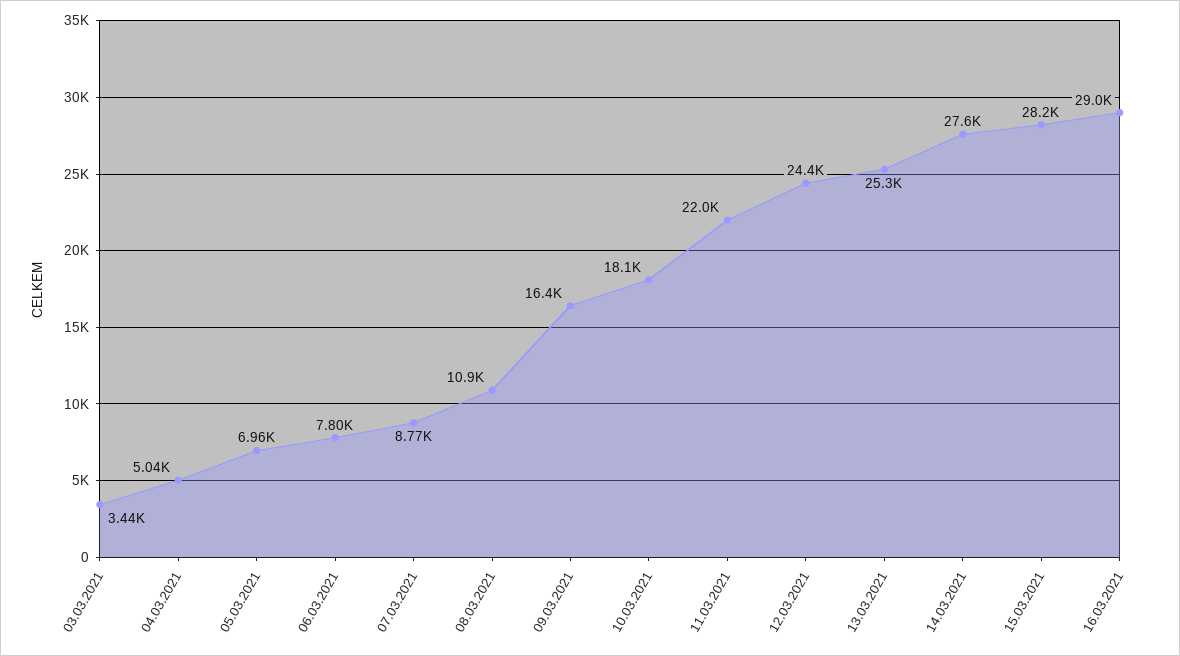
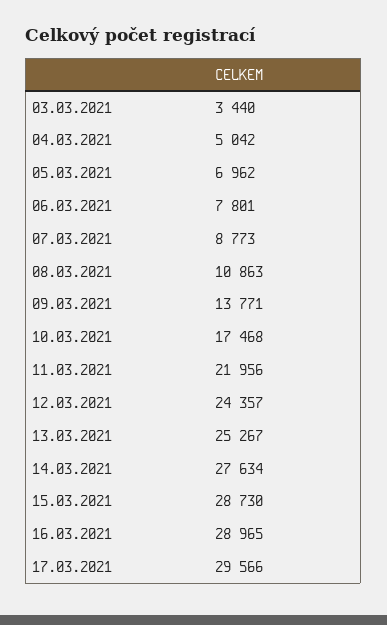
09.03.2021: 16400 -> 13771
10.03.2021: 18100 -> 17468
15.03.2021: 28200 -> 28730
17.03.2021: none -> 29566

